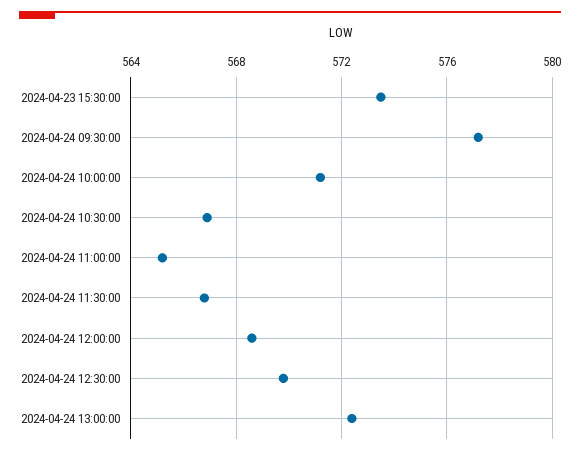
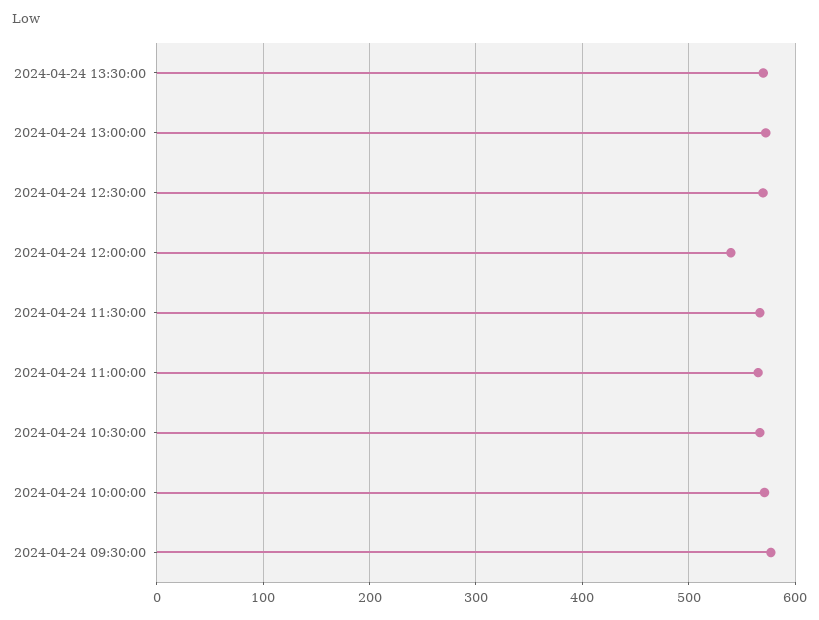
2024-04-23 15:30:00: 573.5 -> none
2024-04-24 12:00:00: 568.5 -> 540
2024-04-24 13:30:00: none -> 570

